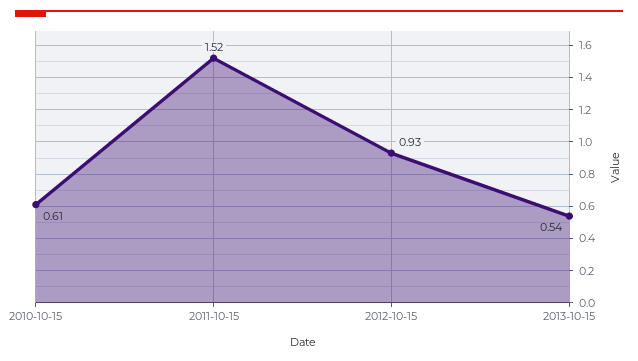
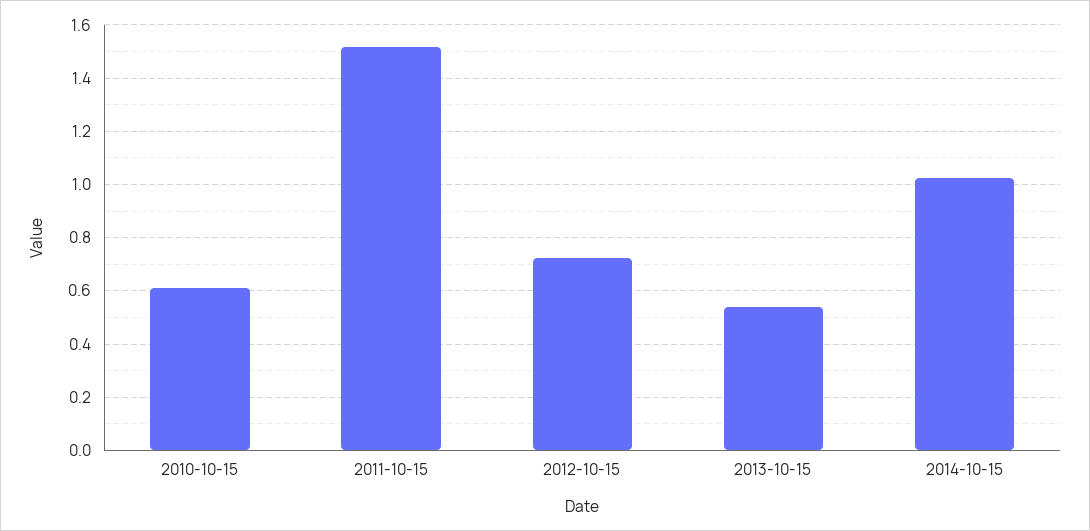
2012-10-15: 0.93 -> 0.725
2014-10-15: none -> 1.025

